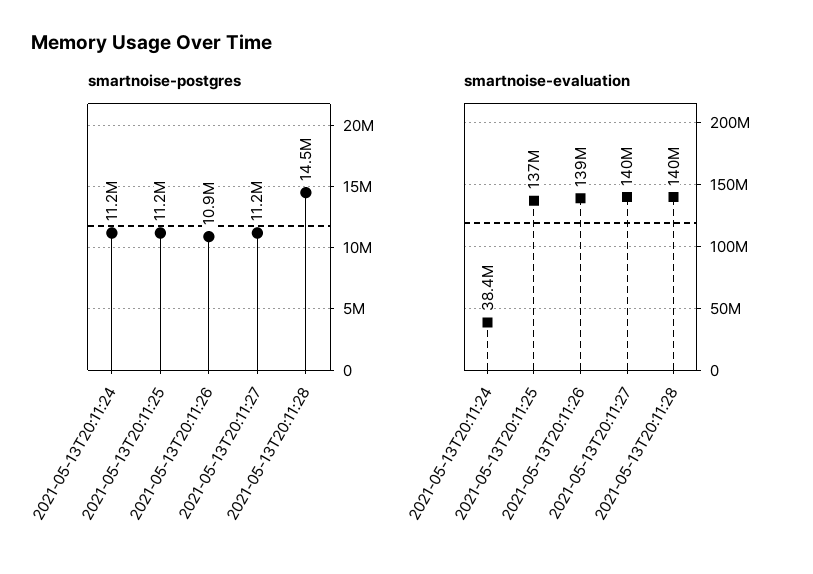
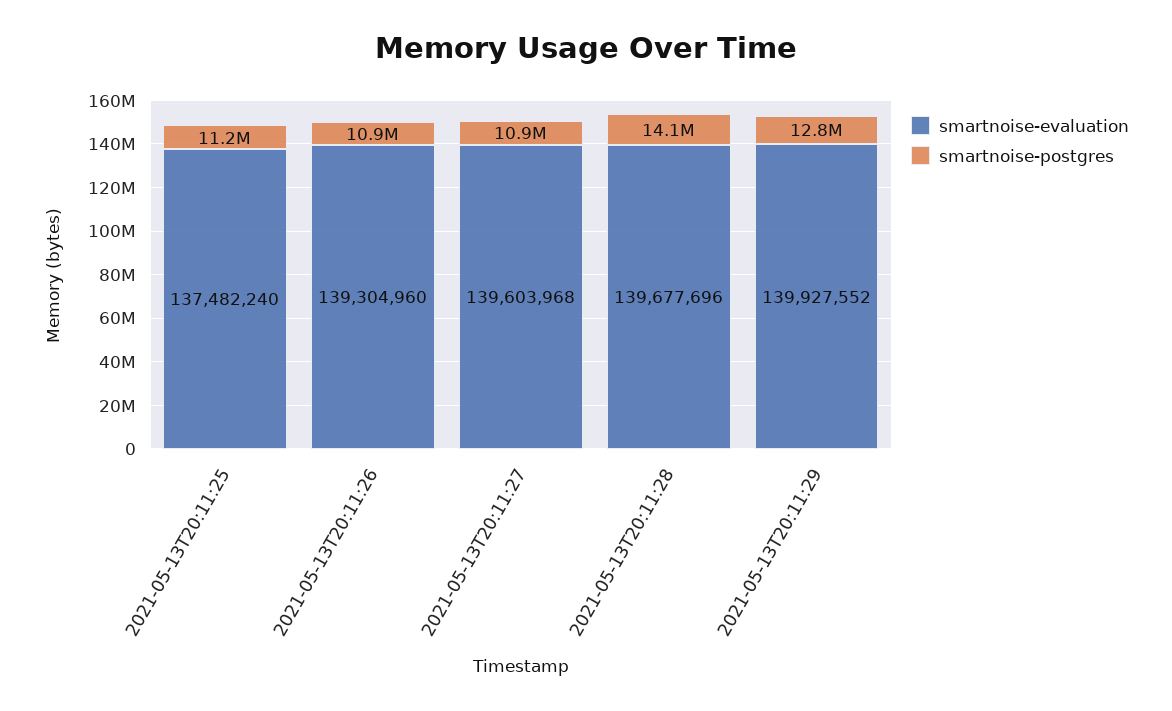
smartnoise-postgres, 2021-05-13T20:11:24: 11200000 -> none
smartnoise-postgres, 2021-05-13T20:11:27: 11200000 -> 10900000
smartnoise-postgres, 2021-05-13T20:11:28: 14500000 -> 14100000
smartnoise-evaluation, 2021-05-13T20:11:24: 38400000 -> none
smartnoise-evaluation, 2021-05-13T20:11:29: none -> 139927552
smartnoise-postgres, 2021-05-13T20:11:29: none -> 12800000

